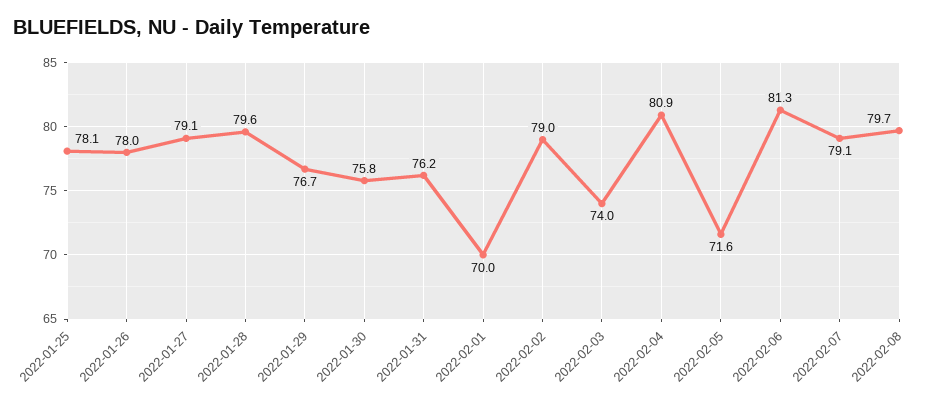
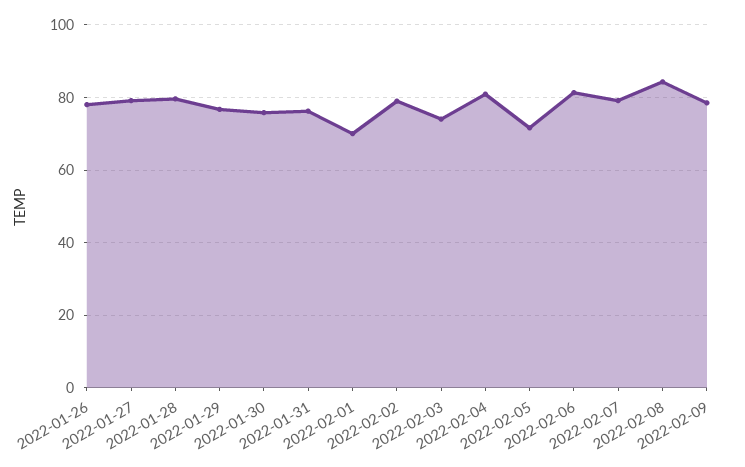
2022-01-25: 78.1 -> none
2022-02-08: 79.7 -> 84
2022-02-09: none -> 78

